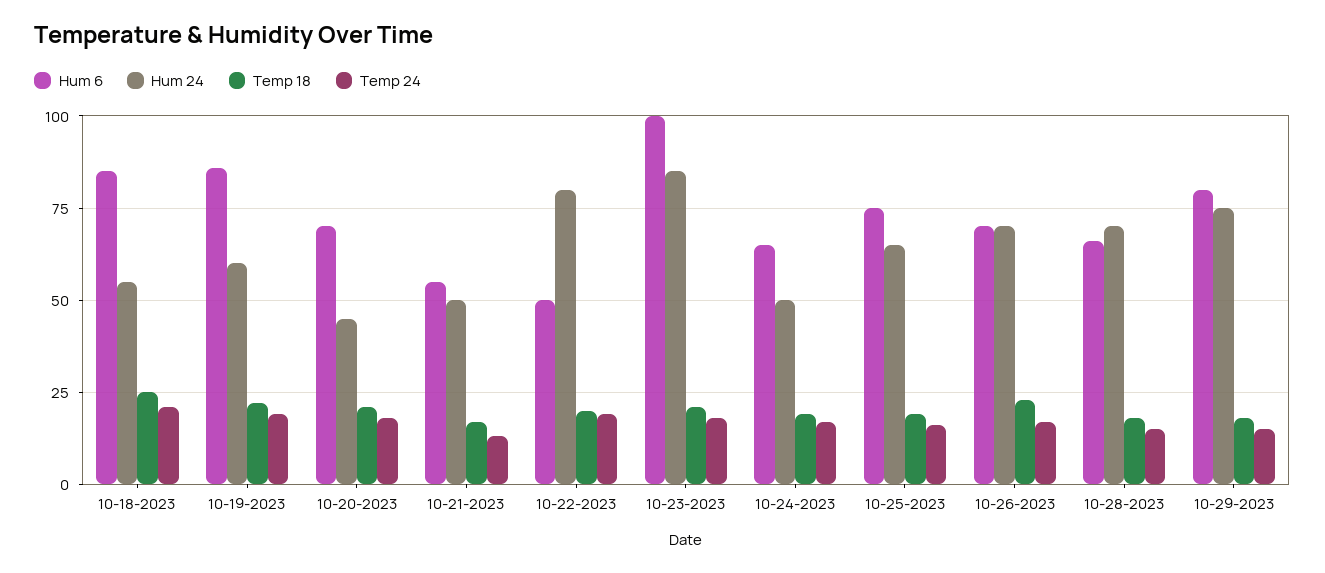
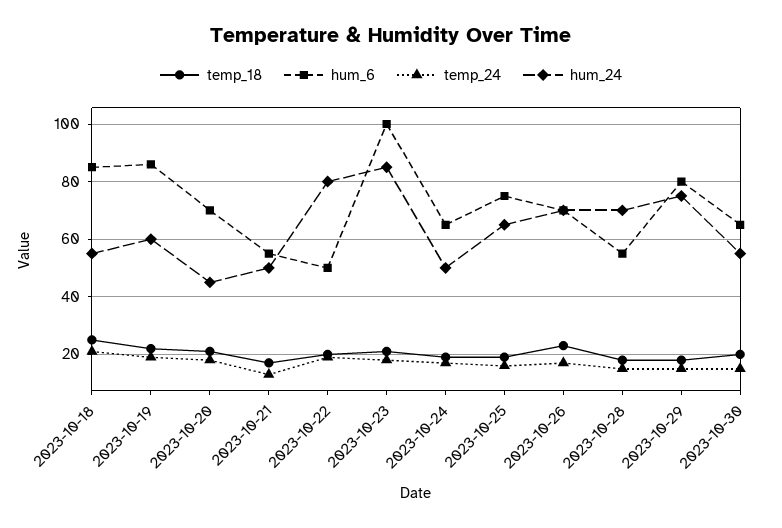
Hum 6, 10-28-2023: 65 -> 55
Temp 18, 2023-10-30: none -> 20
Hum 6, 2023-10-30: none -> 65
Temp 24, 2023-10-30: none -> 15
Hum 24, 2023-10-30: none -> 55

